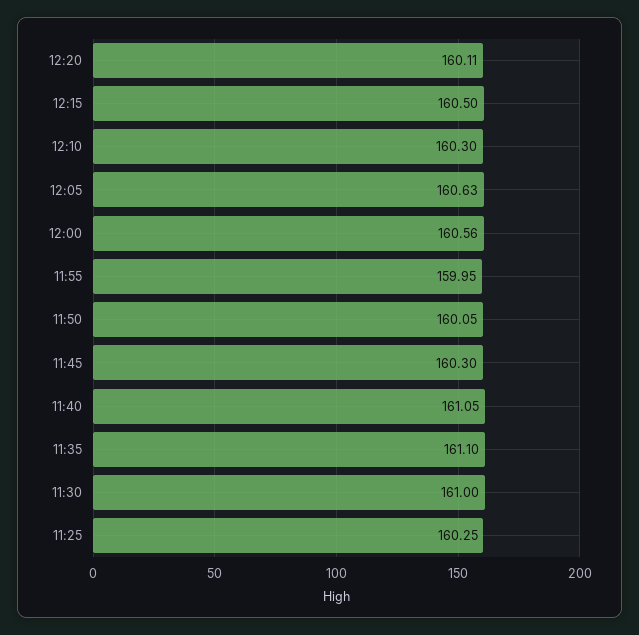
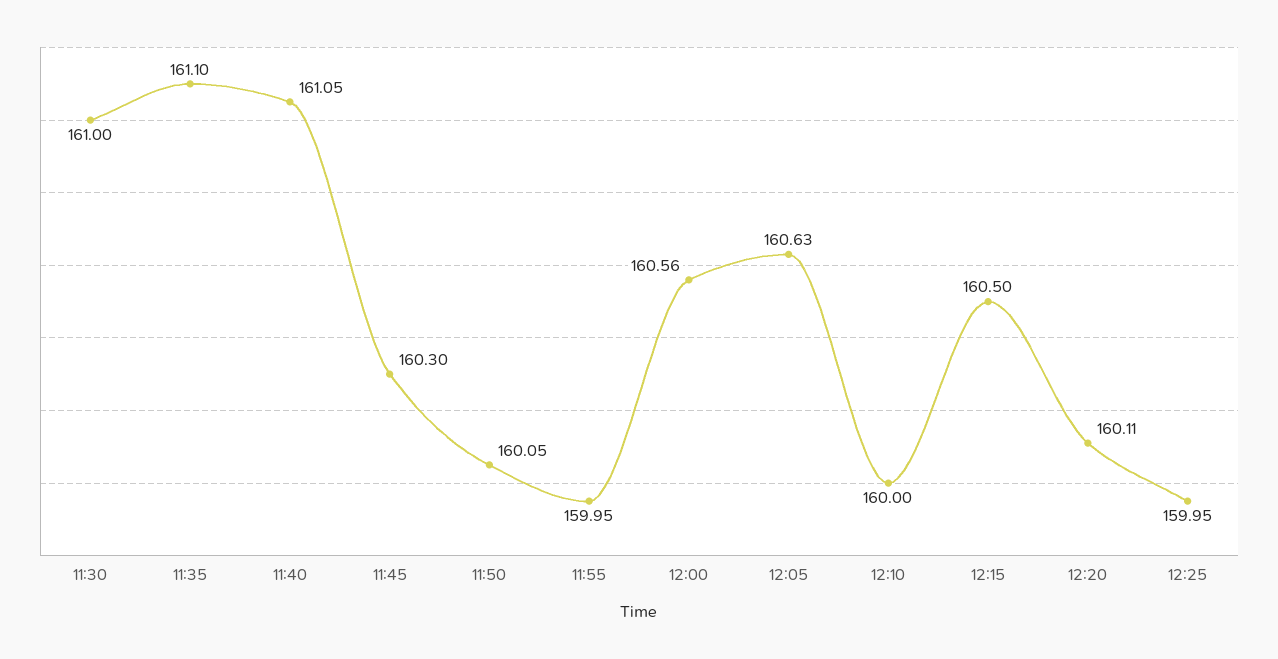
12:10: 160.3 -> 160
11:25: 160.25 -> none
12:25: none -> 159.95

